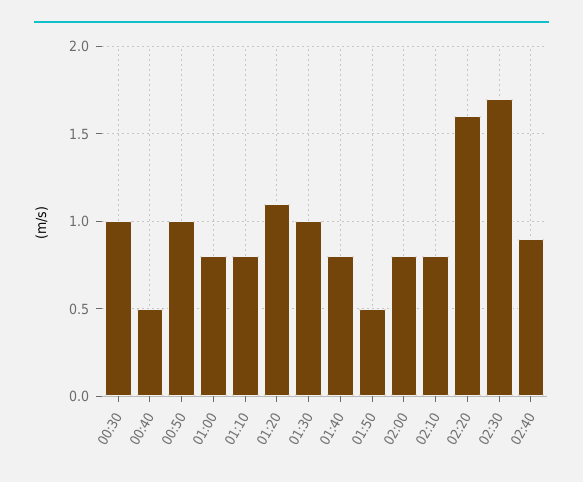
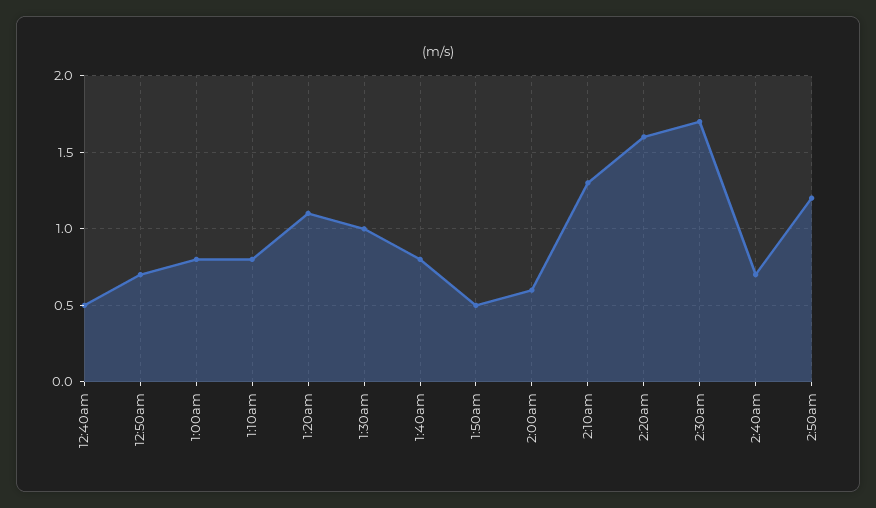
00:30: 1 -> none
00:50: 1 -> 0.7
02:00: 0.8 -> 0.6
02:10: 0.8 -> 1.3
02:40: 0.9 -> 0.7
2:50am: none -> 1.2

